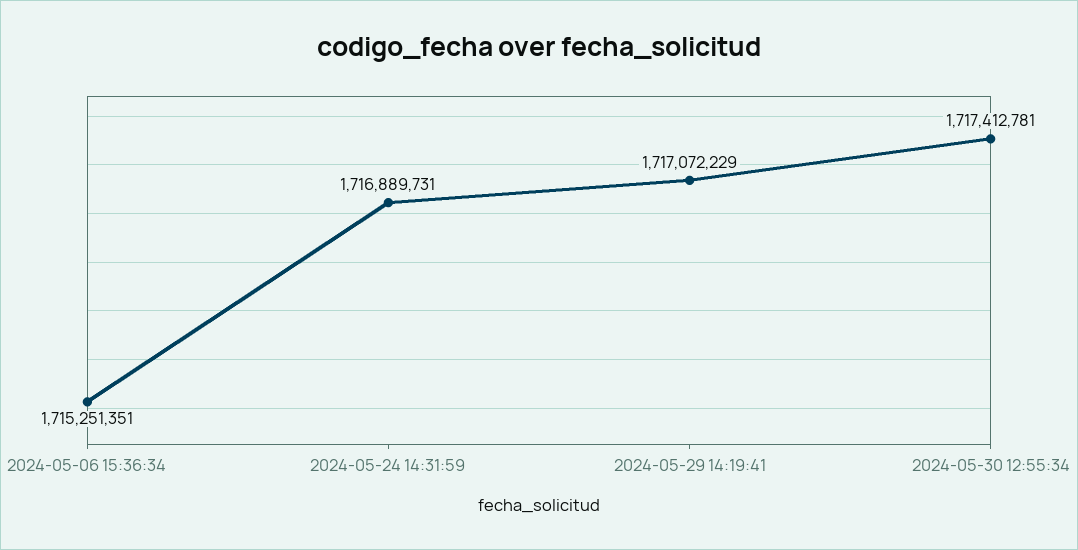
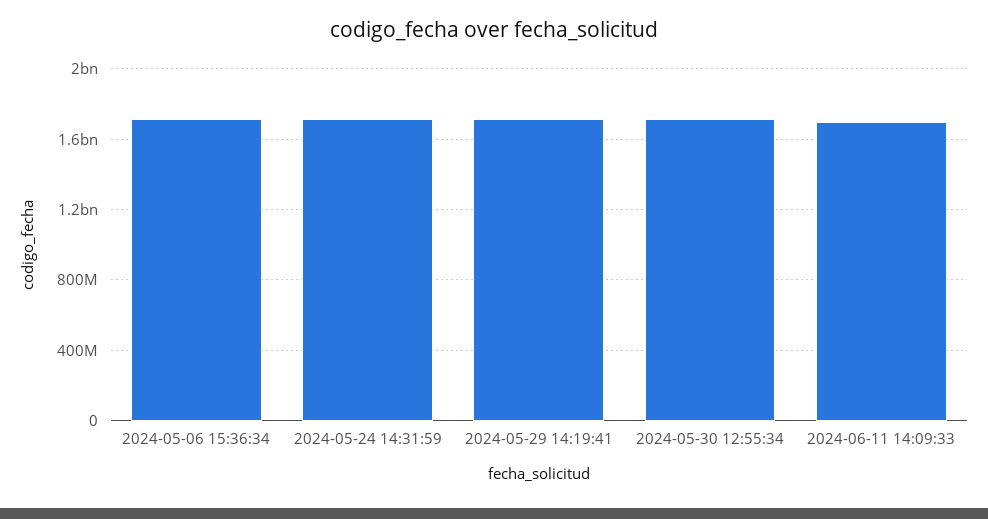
2024-06-11 14:09:33: none -> 1700000000

